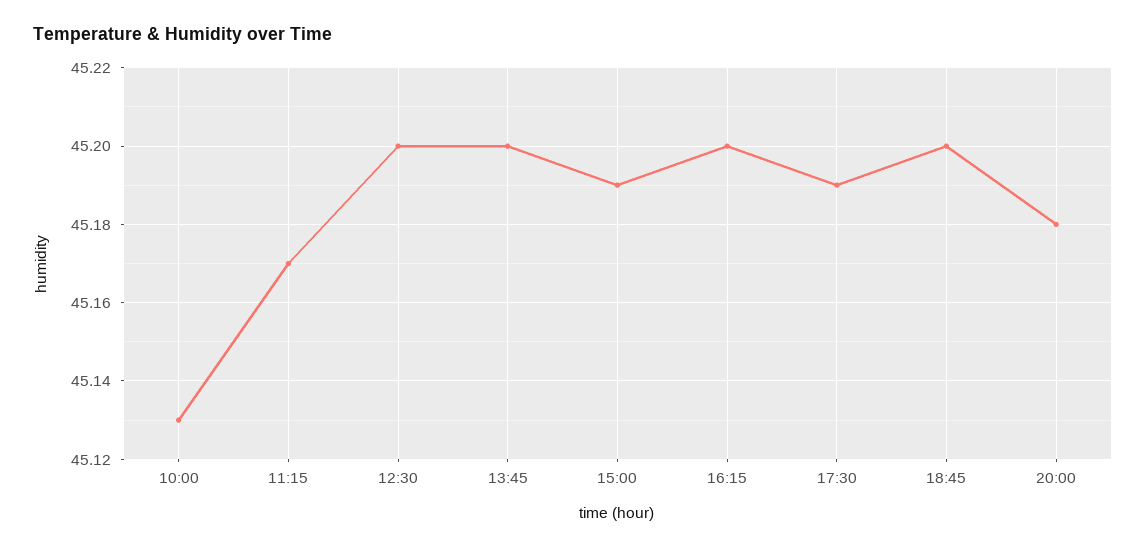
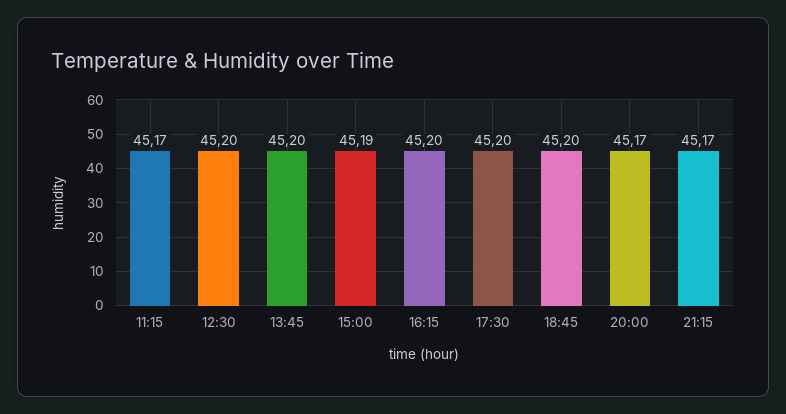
10:00: 45.13 -> none
17:30: 45.19 -> 45.2
20:00: 45.18 -> 45.17
21:15: none -> 45.17

